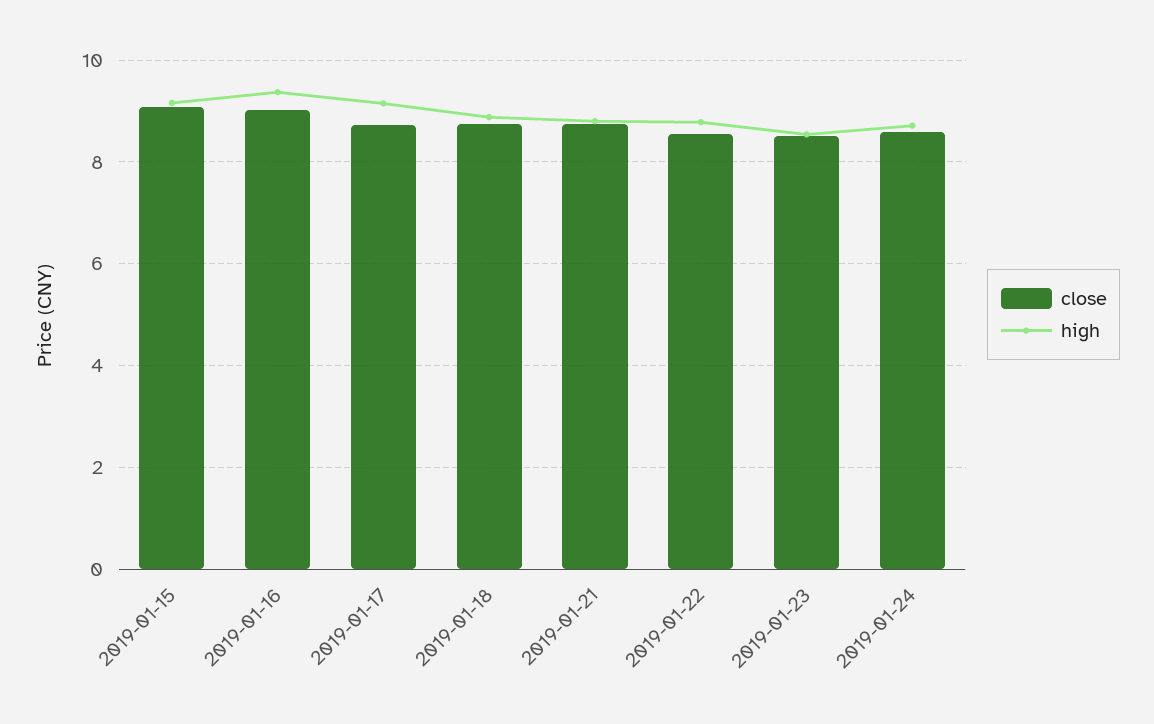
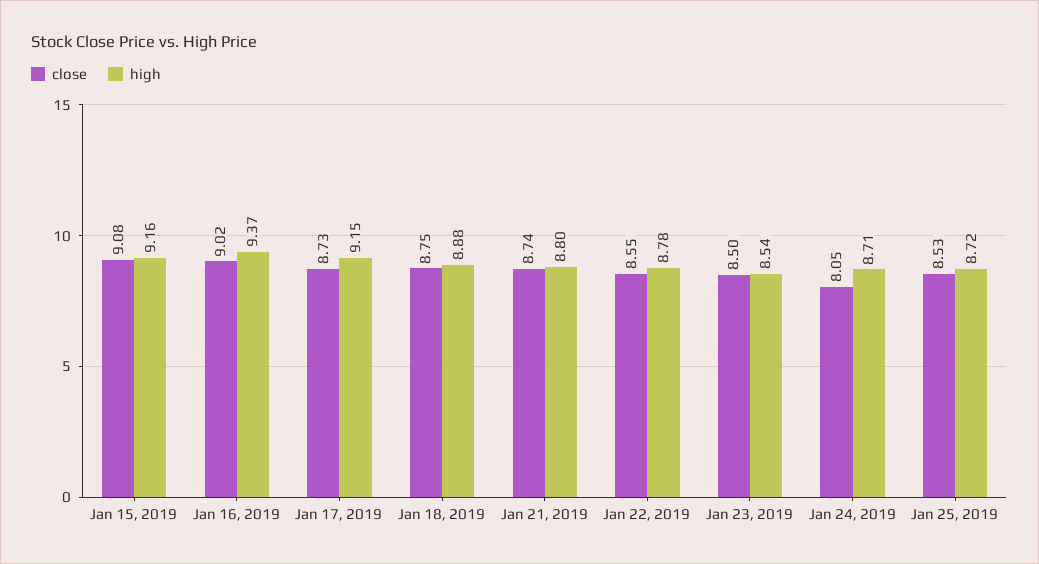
close, 2019-01-24: 8.6 -> 8.05
close, Jan 25, 2019: none -> 8.53
high, Jan 25, 2019: none -> 8.72

